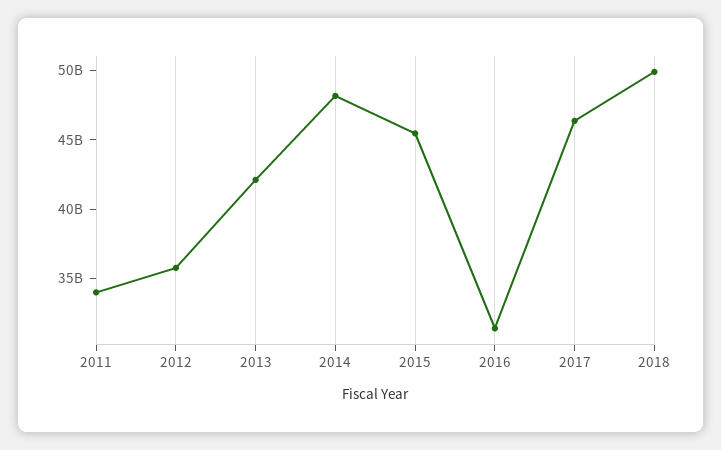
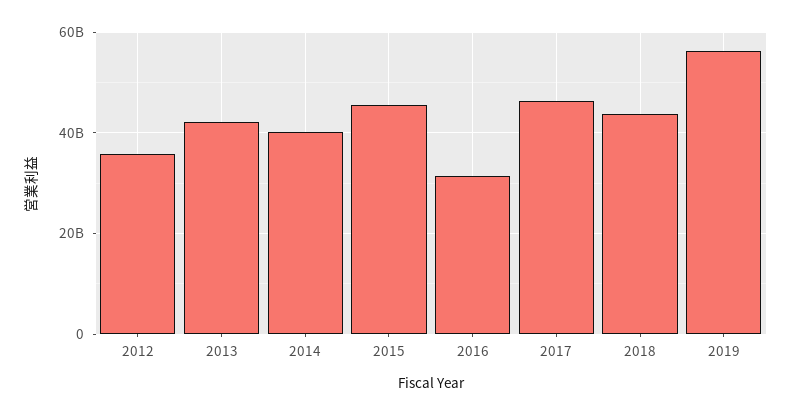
2011: 34000000000 -> none
2014: 48000000000 -> 40000000000
2018: 50000000000 -> 44000000000
2019: none -> 56000000000

